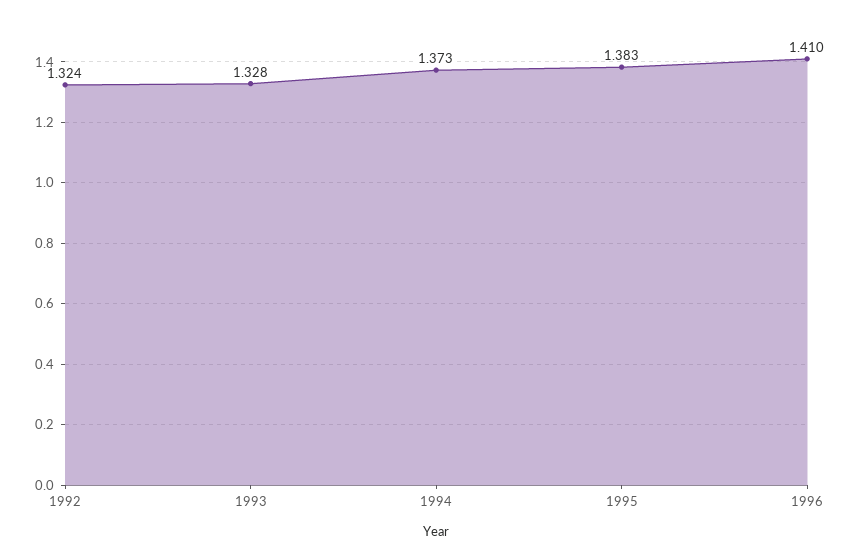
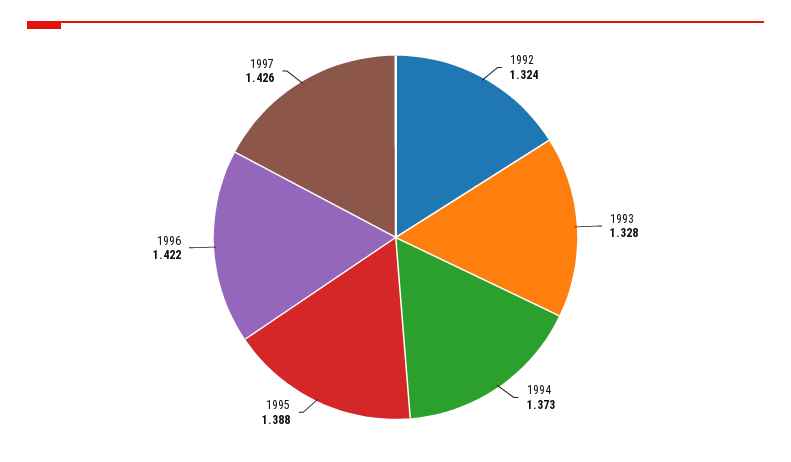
1995: 1.383 -> 1.388
1996: 1.41 -> 1.422
1997: none -> 1.426

